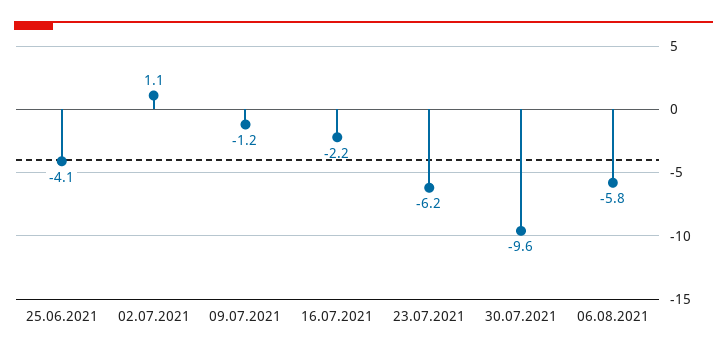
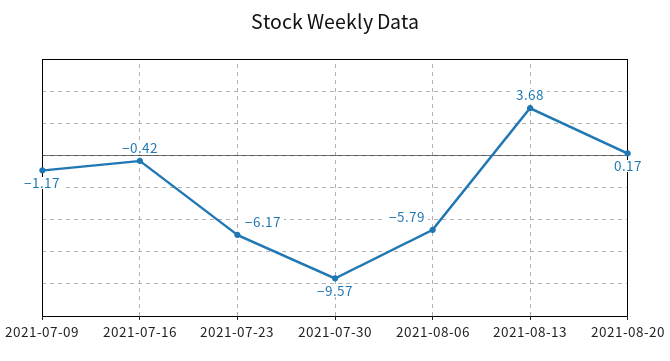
25.06.2021: -4.1 -> none
02.07.2021: 1.1 -> none
16.07.2021: -2.2 -> -0.42
2021-08-13: none -> 3.68
2021-08-20: none -> 0.17

